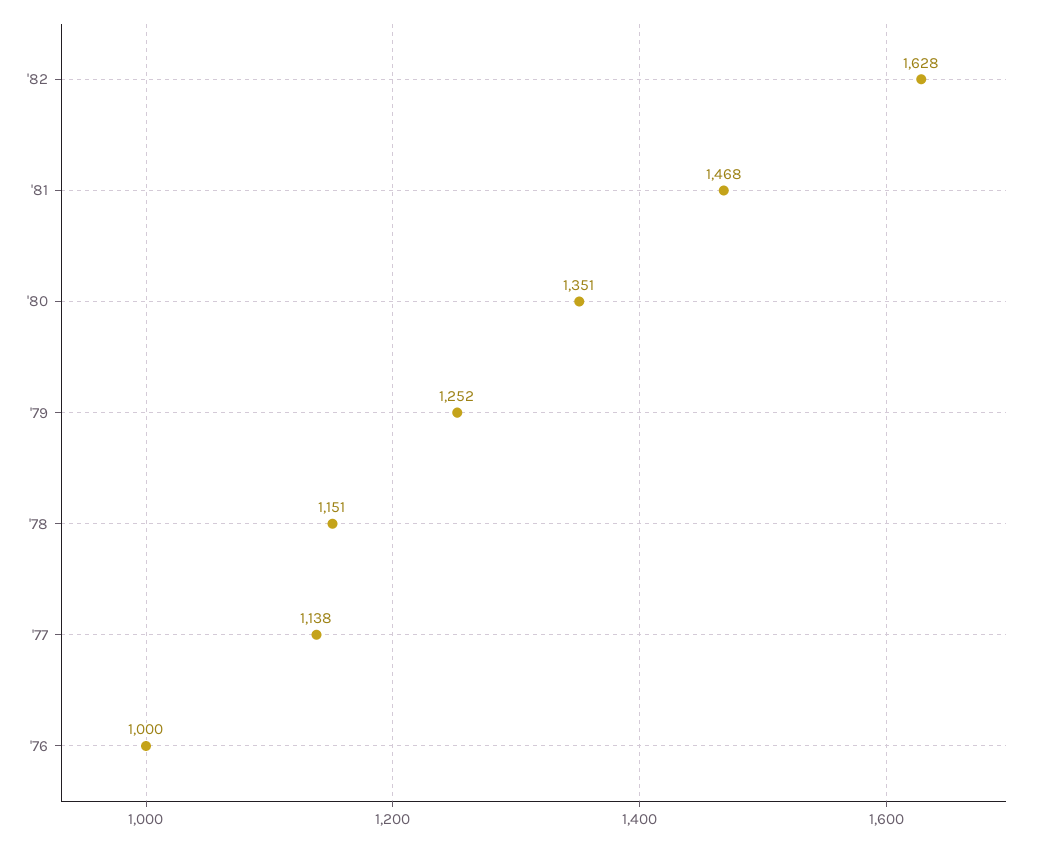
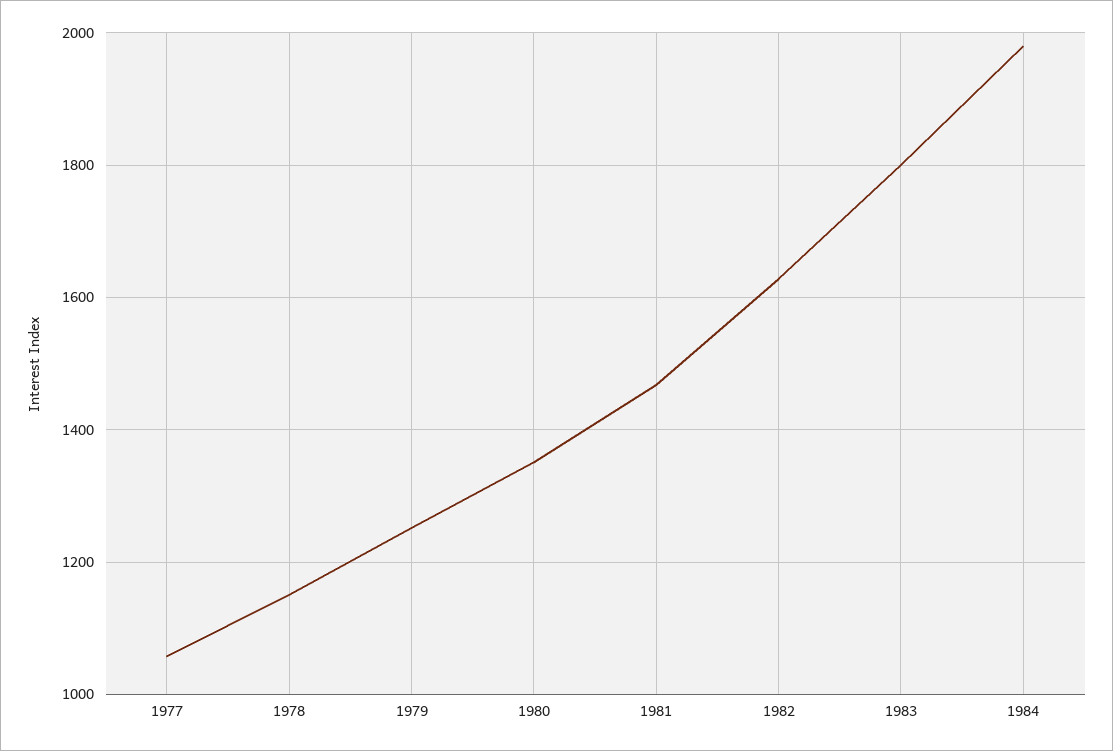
'77: 1138 -> 1060
'76: 1000 -> none
1983: none -> 1800
1984: none -> 1980

